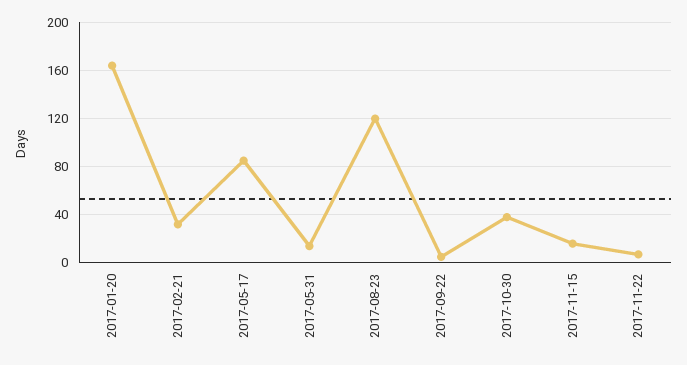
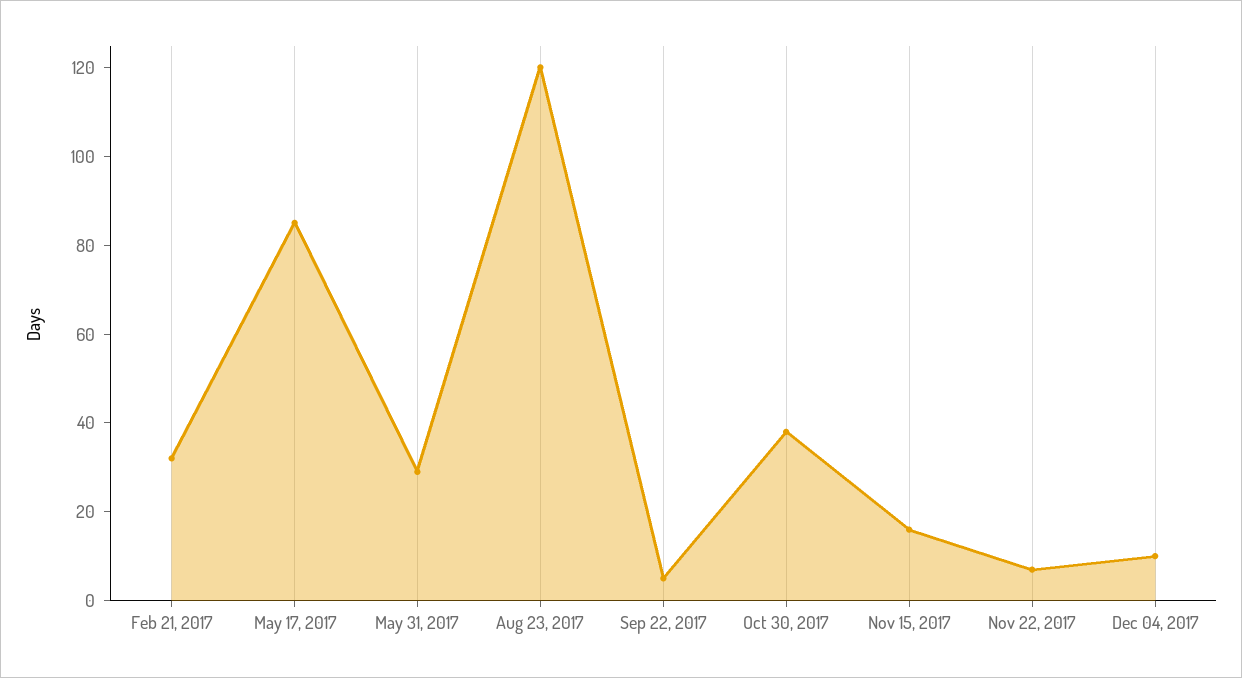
2017-01-20: 165 -> none
2017-05-31: 15 -> 30
Dec 04, 2017: none -> 10

